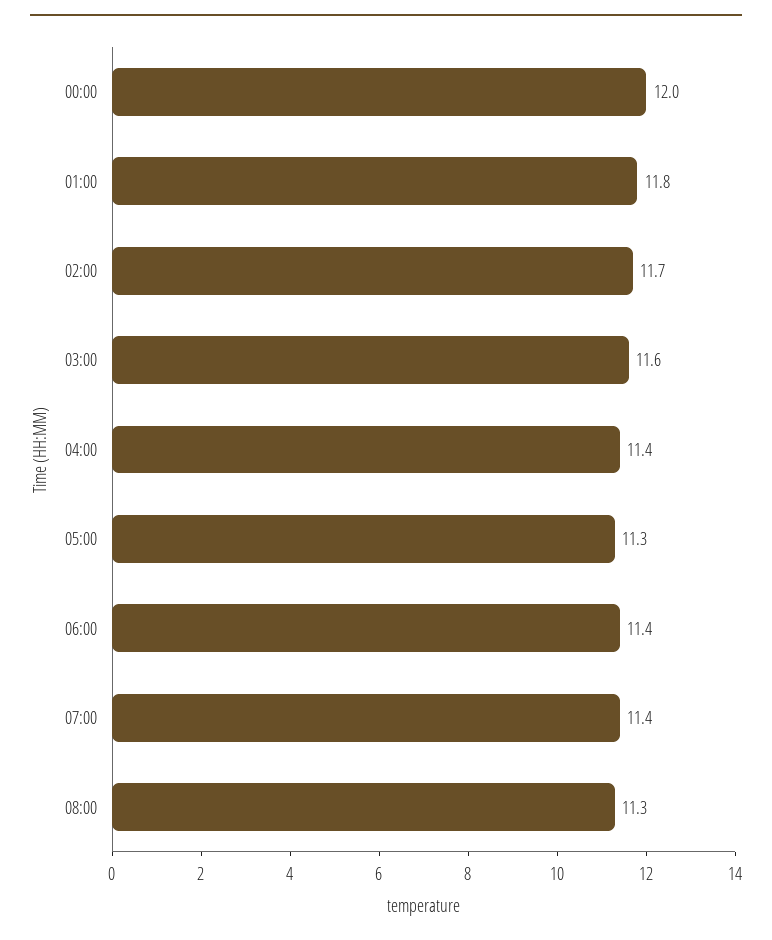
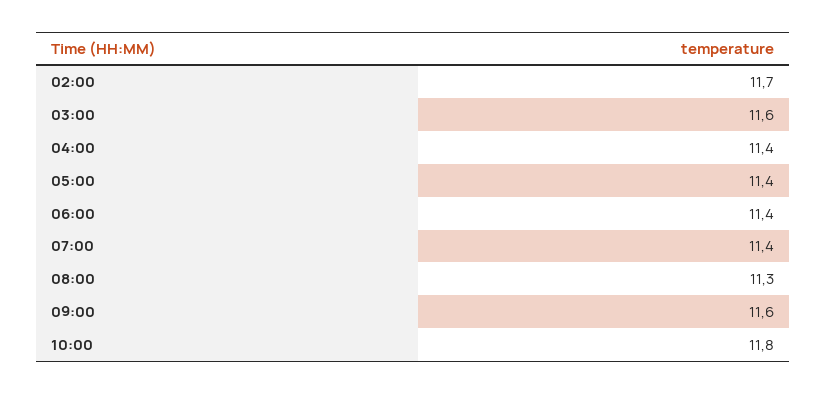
00:00: 12 -> none
01:00: 11.8 -> none
05:00: 11.3 -> 11.4
09:00: none -> 11.6
10:00: none -> 11.8

